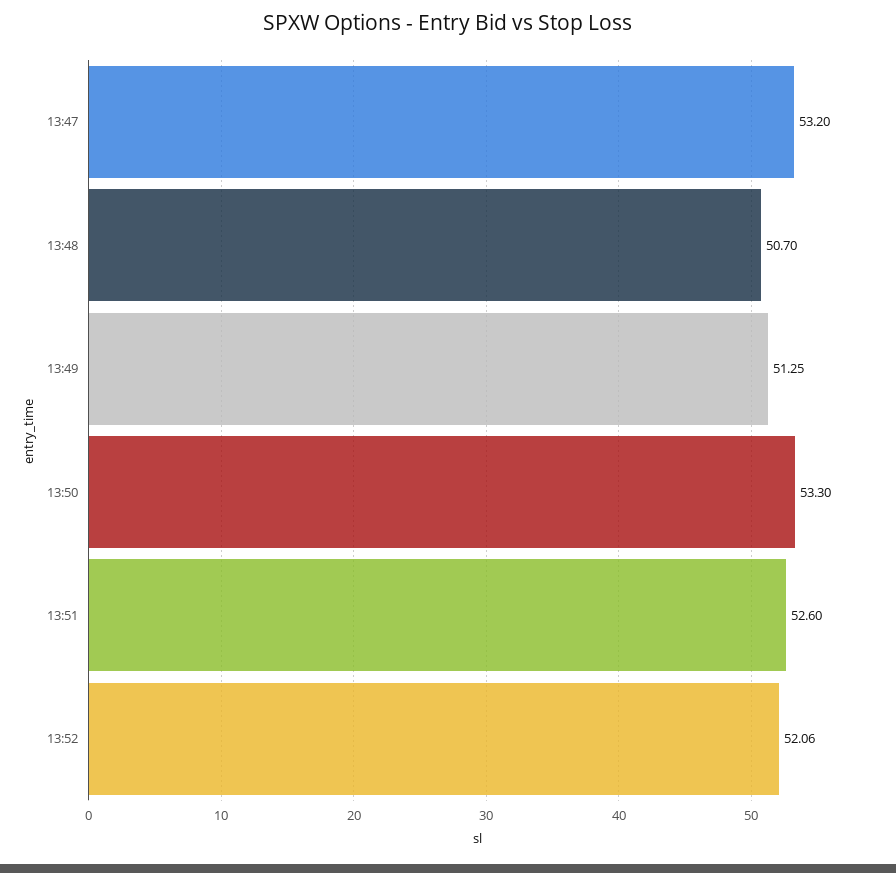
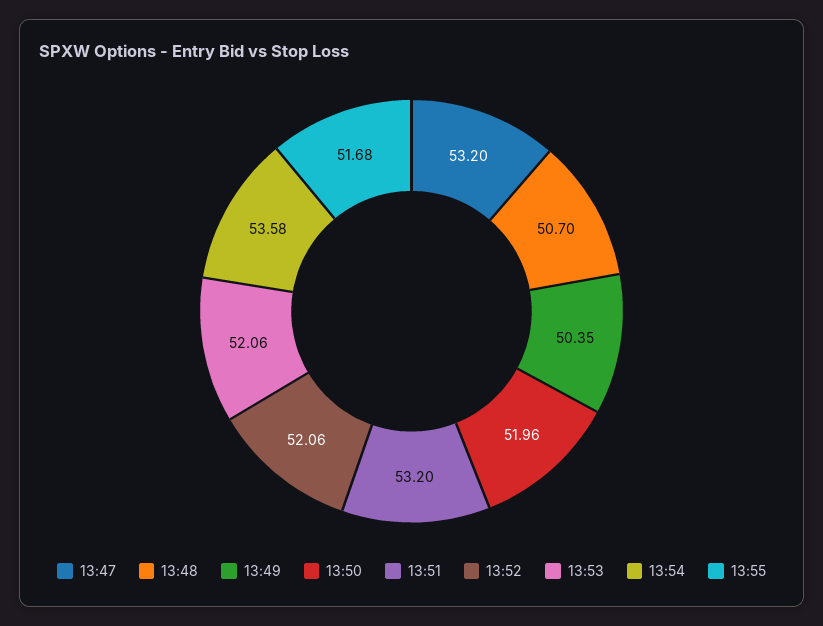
13:49: 51.25 -> 50.35
13:50: 53.3 -> 51.96
13:51: 52.6 -> 53.2
13:53: none -> 52.06
13:54: none -> 53.58
13:55: none -> 51.68

